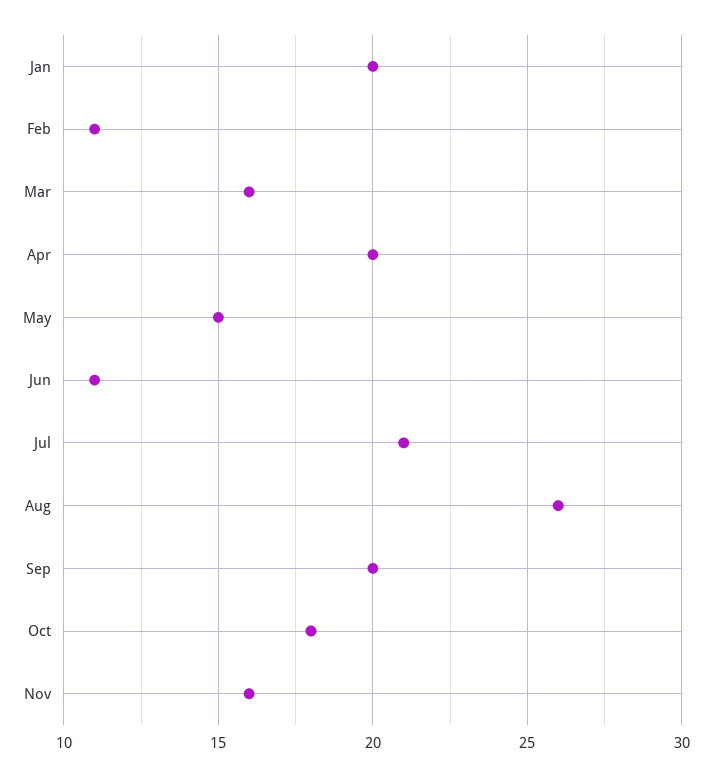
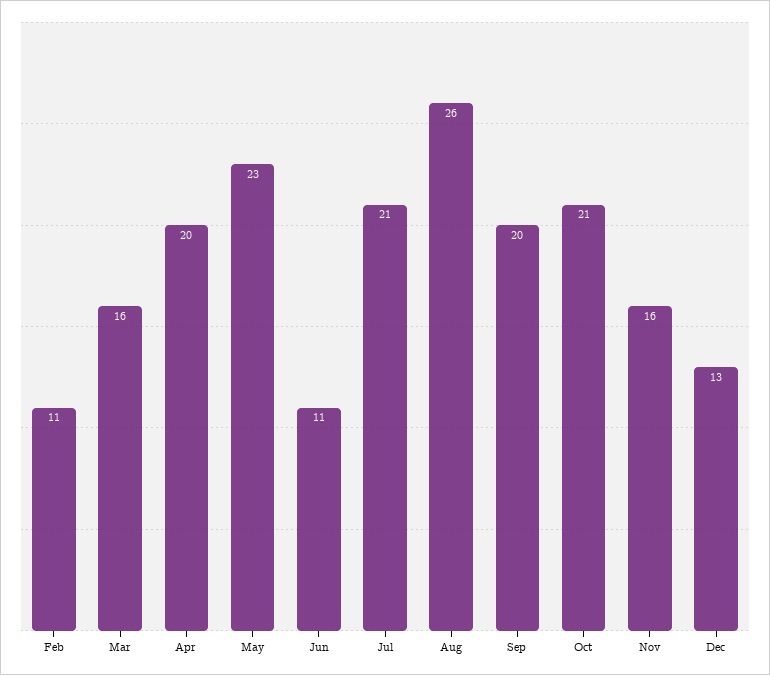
Jan: 20 -> none
May: 15 -> 23
Oct: 18 -> 21
Dec: none -> 13

